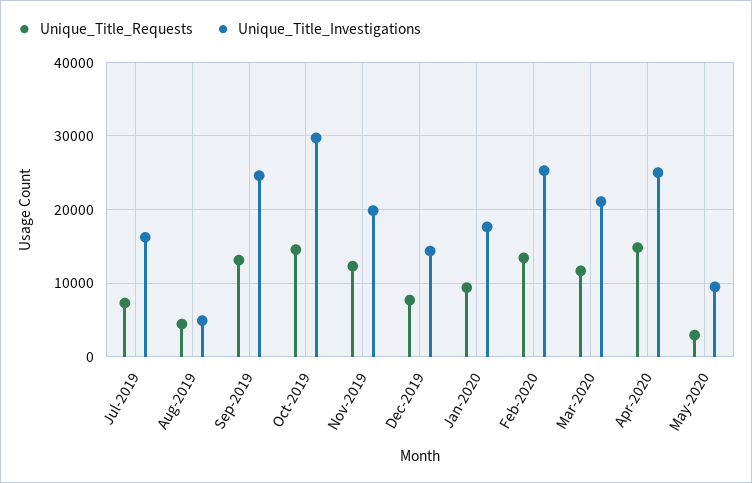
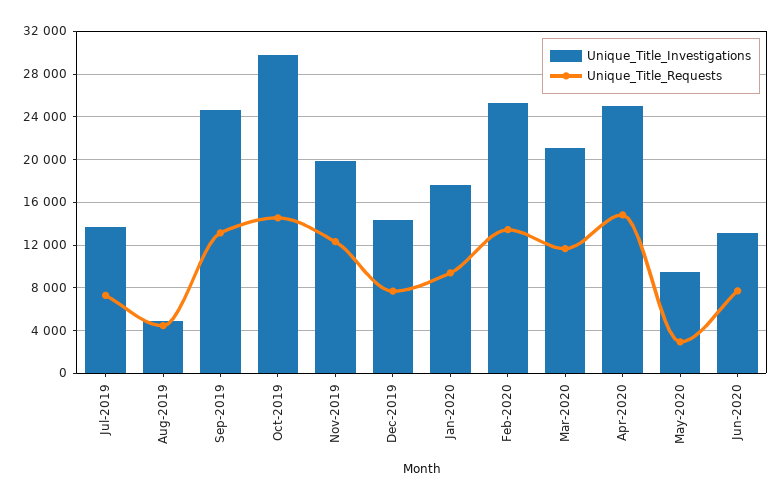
Unique_Title_Investigations, Jul-2019: 16000 -> 14000
Unique_Title_Investigations, Jun-2020: none -> 13000
Unique_Title_Requests, Jun-2020: none -> 8000

